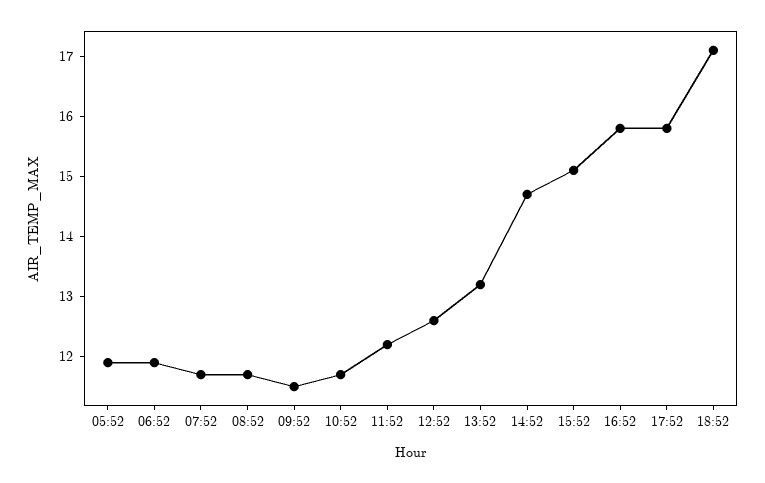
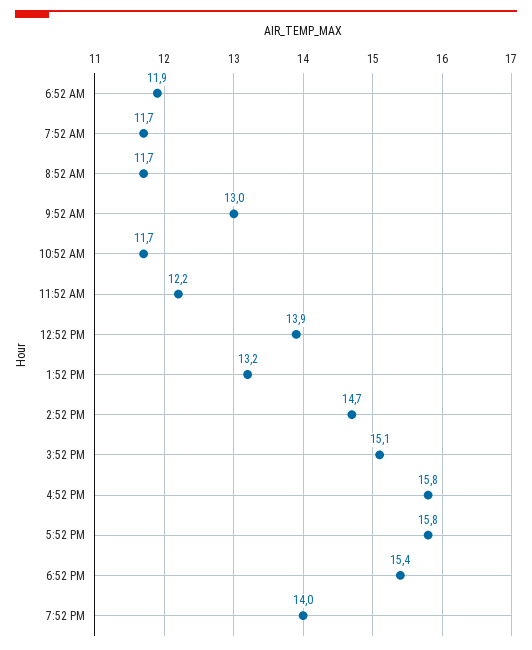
05:52: 12 -> none
09:52: 11.5 -> 13
12:52: 12.5 -> 13.9
18:52: 17 -> 15.4
7:52 PM: none -> 14

